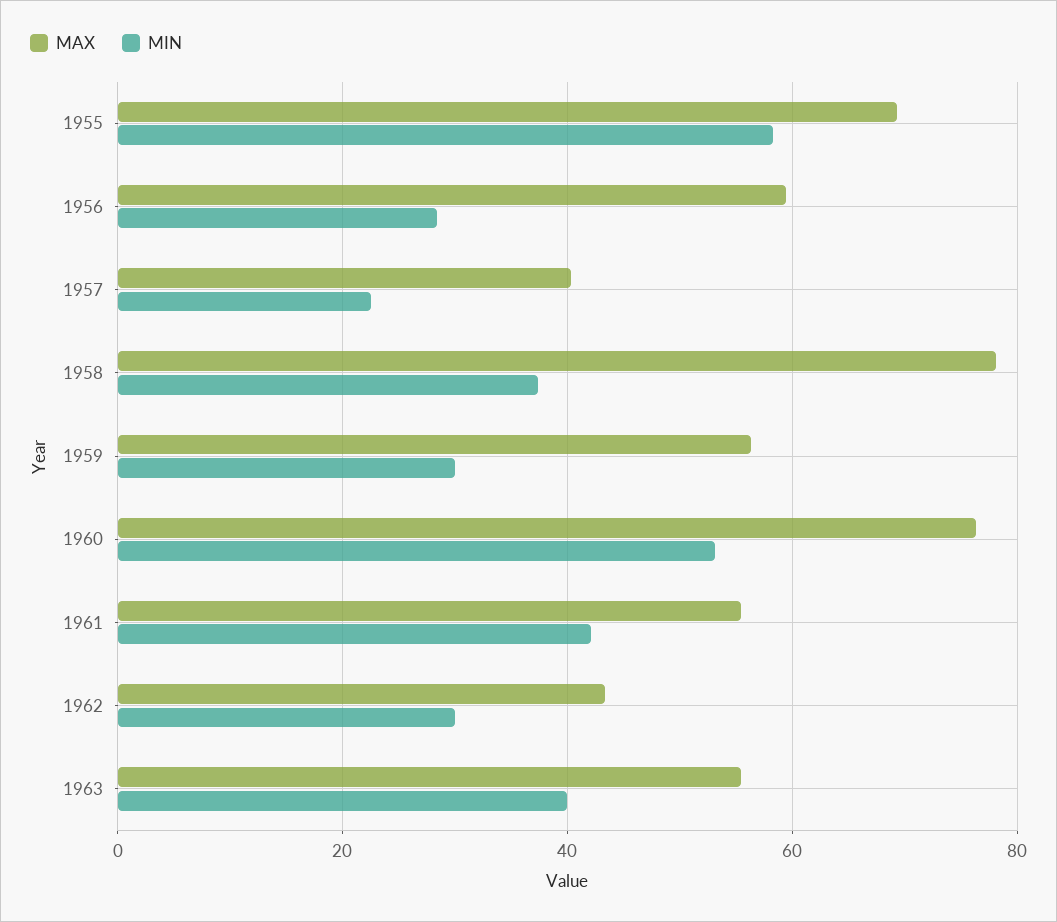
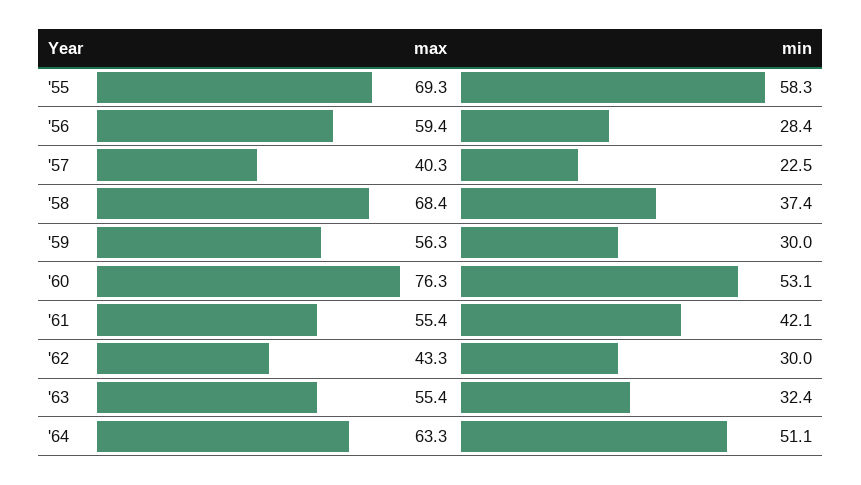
MAX, 1958: 78 -> 68.4
MIN, 1963: 40 -> 32.4
MAX, '64: none -> 63.3
MIN, '64: none -> 51.1

